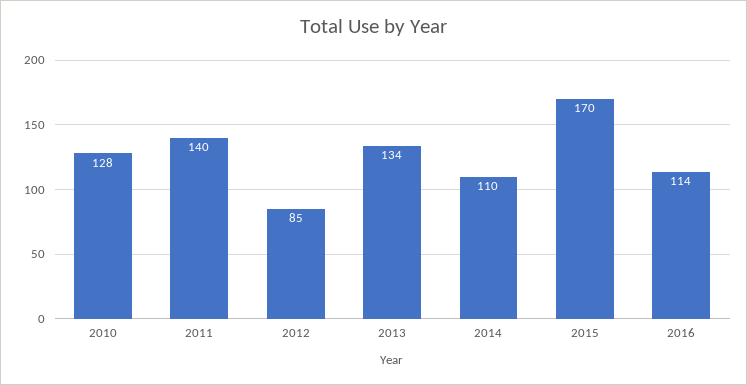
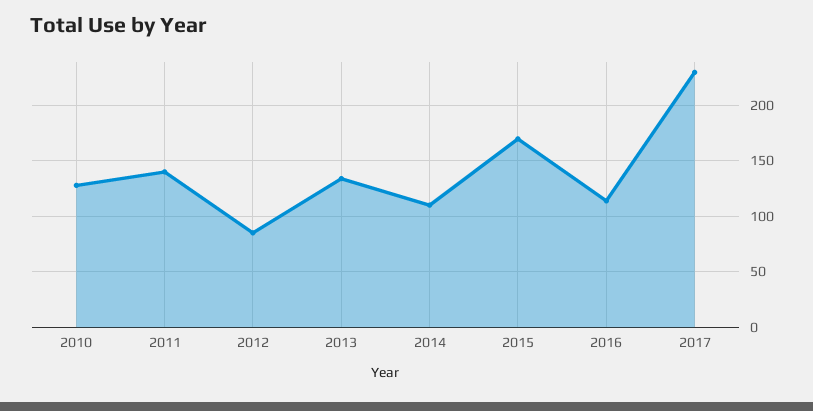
2017: none -> 230

